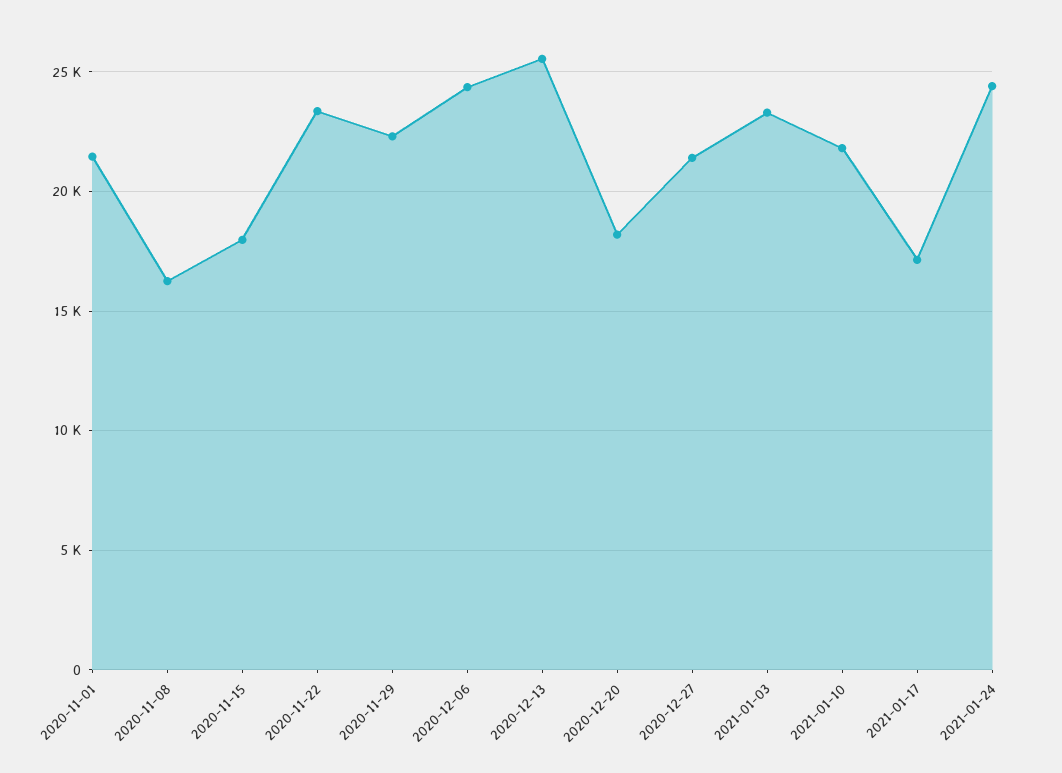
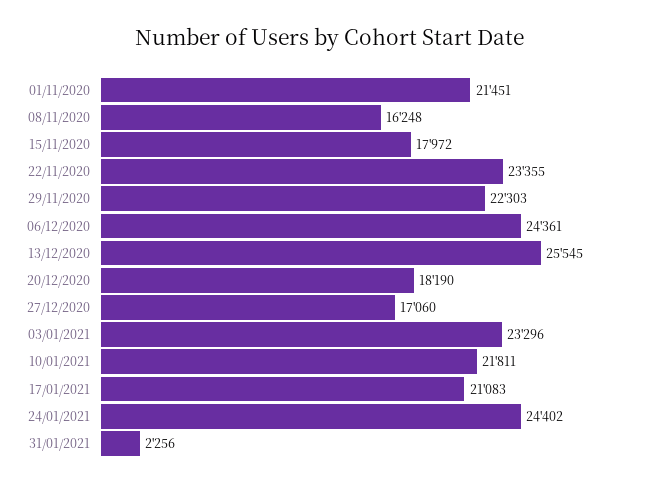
2020-12-27: 21500 -> 17060
2021-01-17: 17000 -> 21083
31/01/2021: none -> 2256

